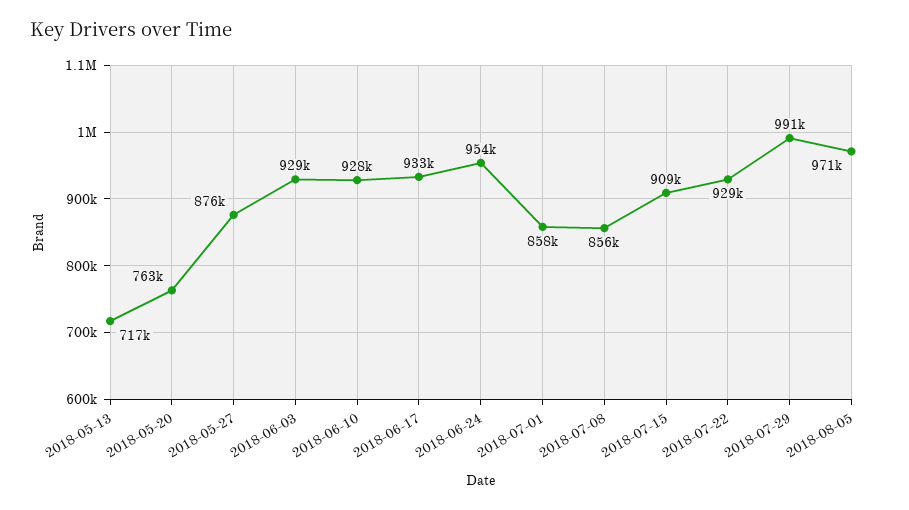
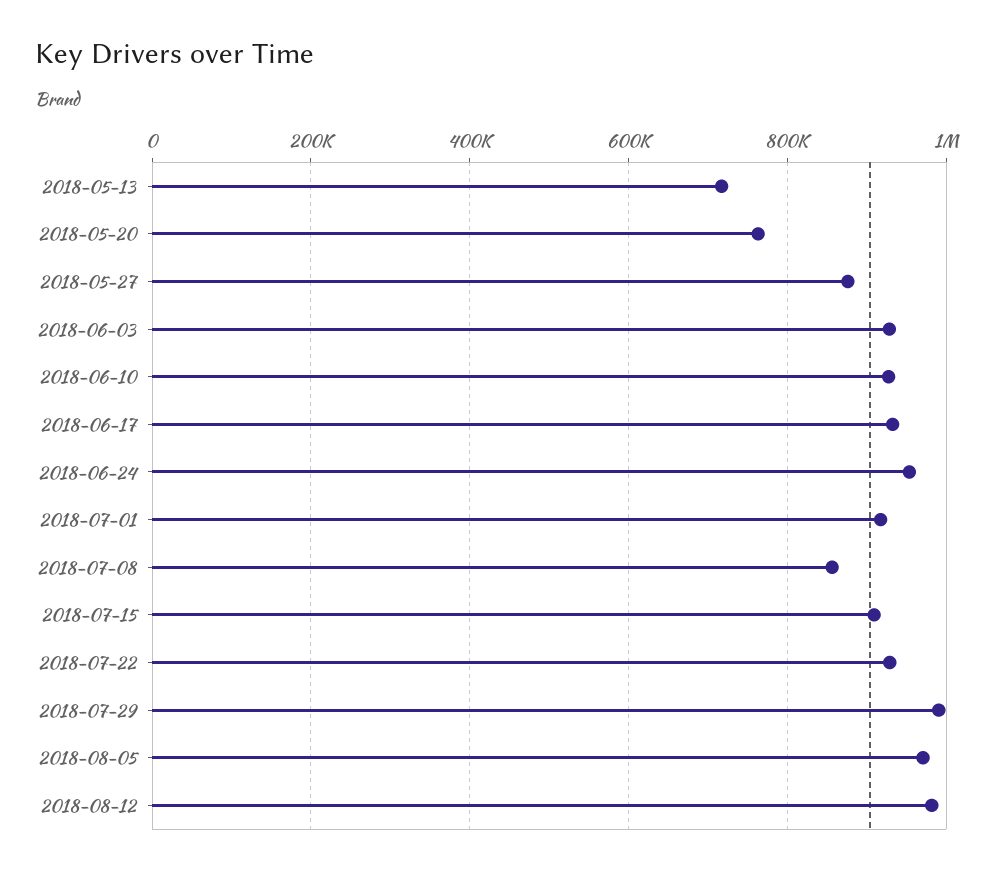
2018-07-01: 858000 -> 920000
2018-08-12: none -> 980000

